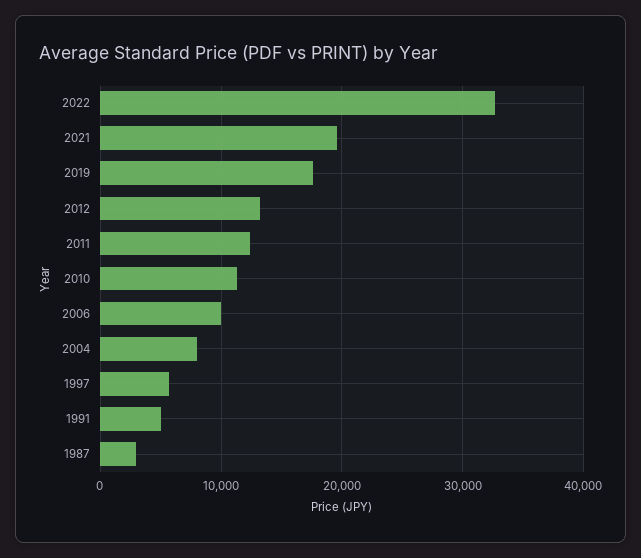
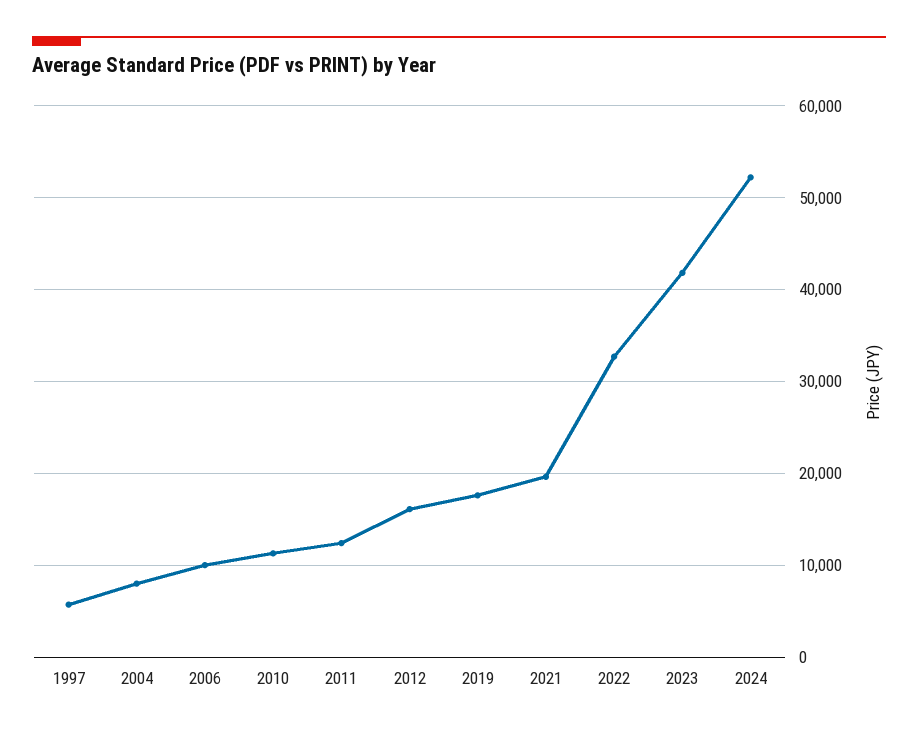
2012: 13000 -> 16000
1991: 5000 -> none
1987: 3000 -> none
2023: none -> 42000
2024: none -> 52000

